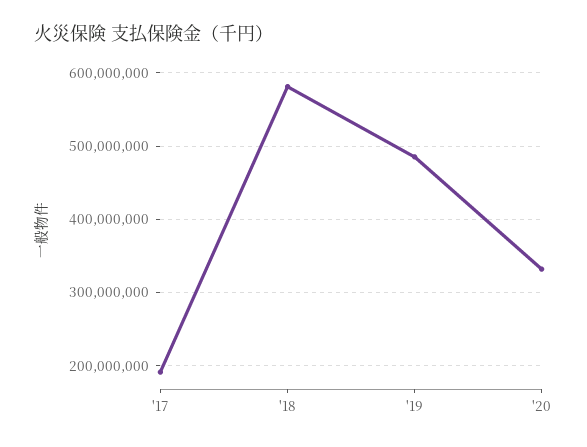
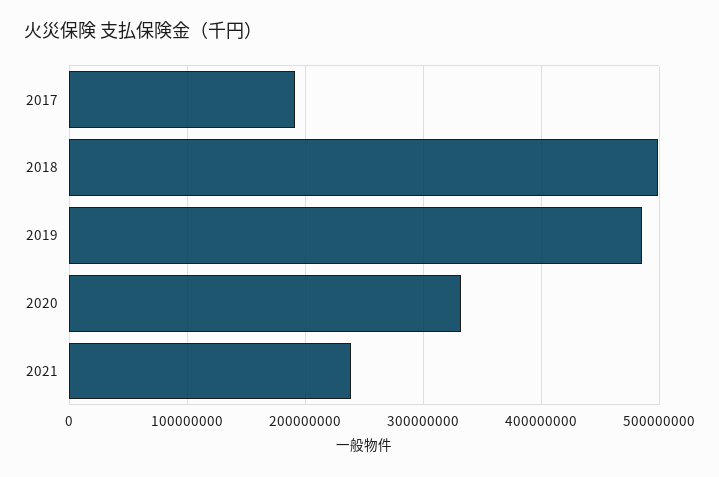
'18: 580000000 -> 500000000
2021: none -> 240000000

